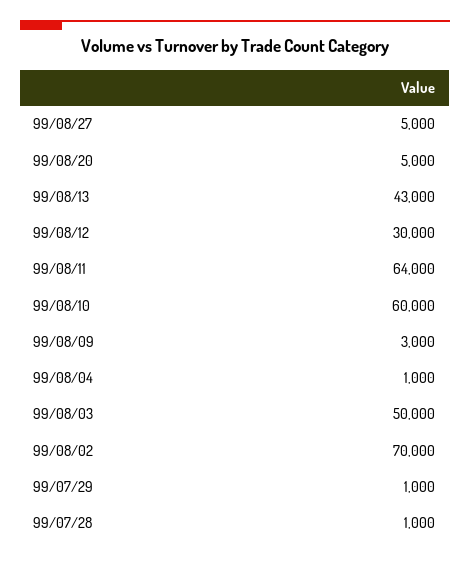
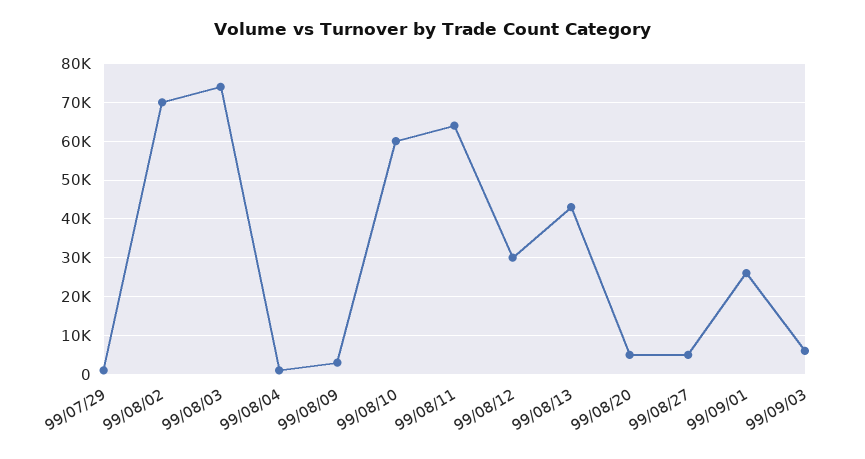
99/08/03: 50000 -> 74000
99/07/28: 1000 -> none
99/09/01: none -> 26000
99/09/03: none -> 6000

